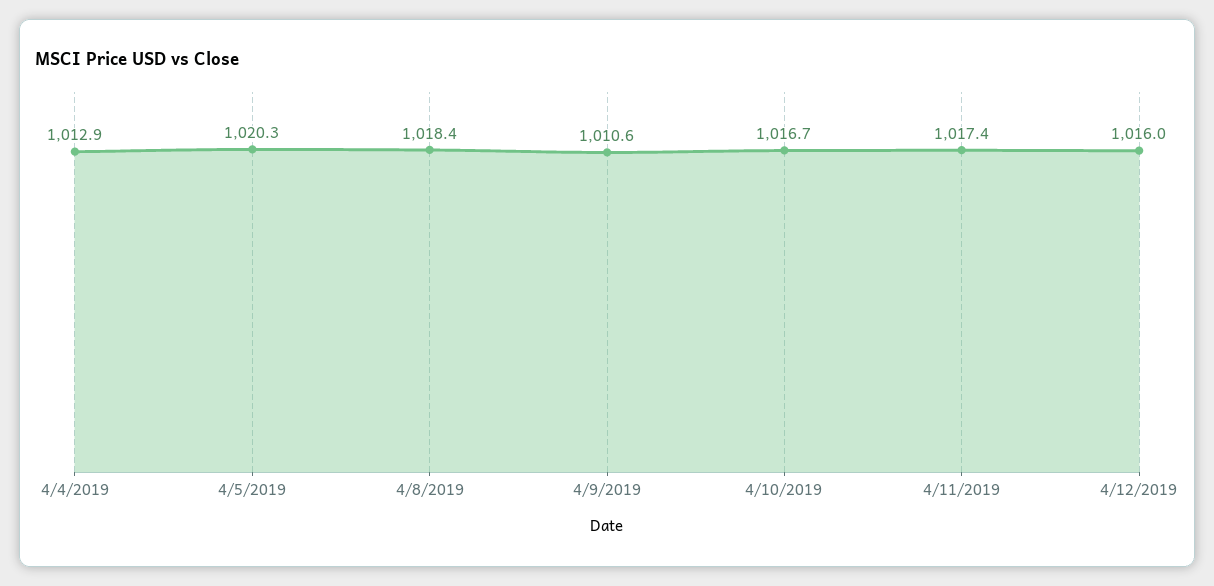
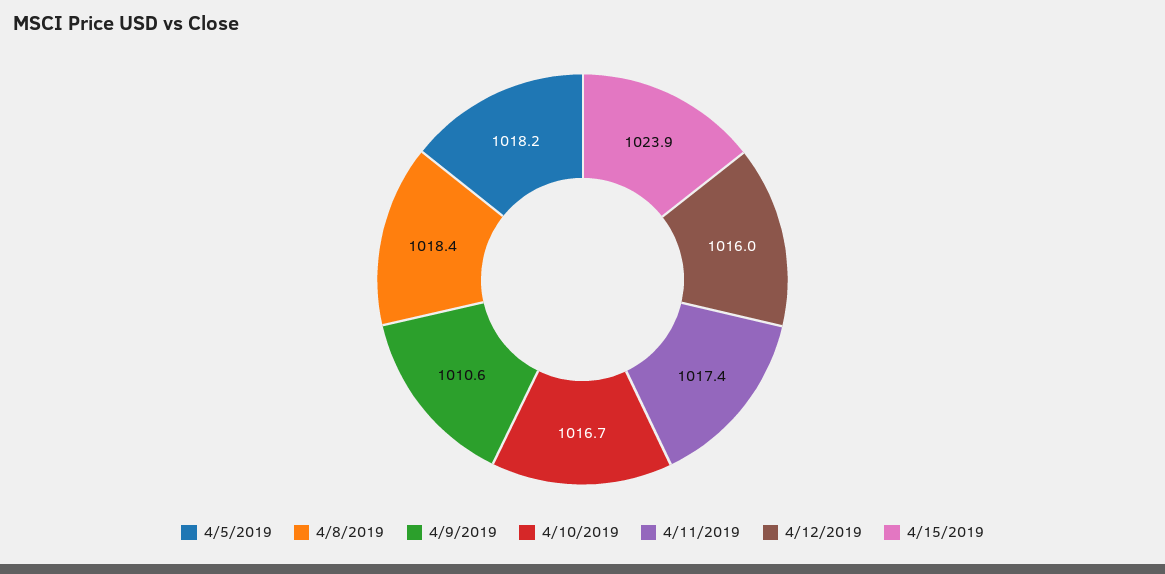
4/4/2019: 1012.9 -> none
4/5/2019: 1020.3 -> 1018.2
4/15/2019: none -> 1023.9

